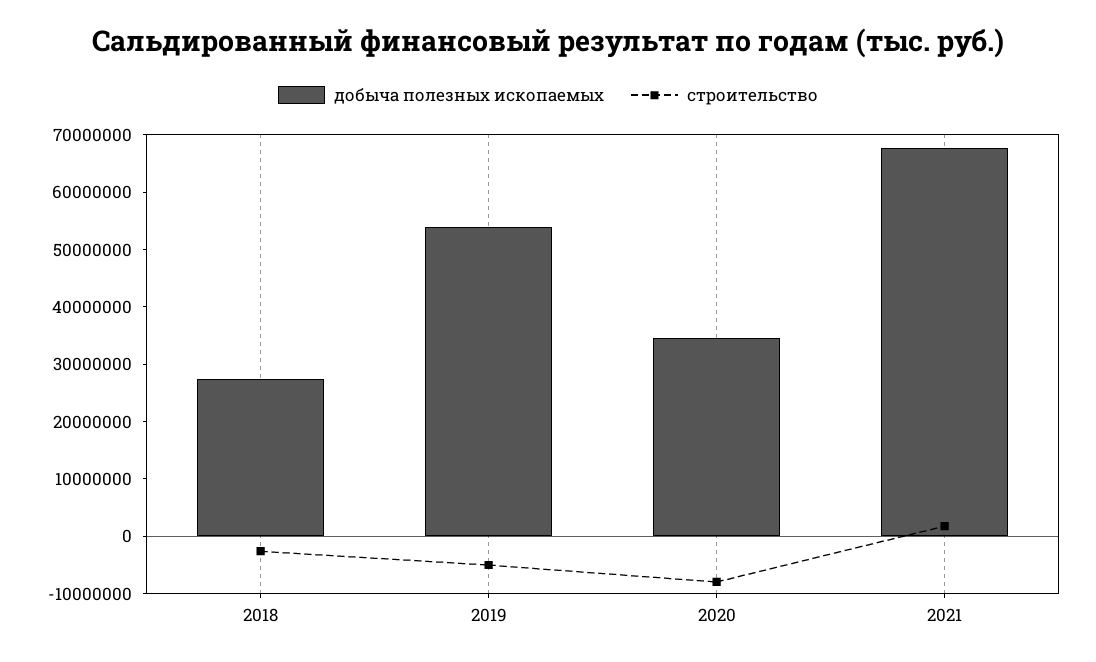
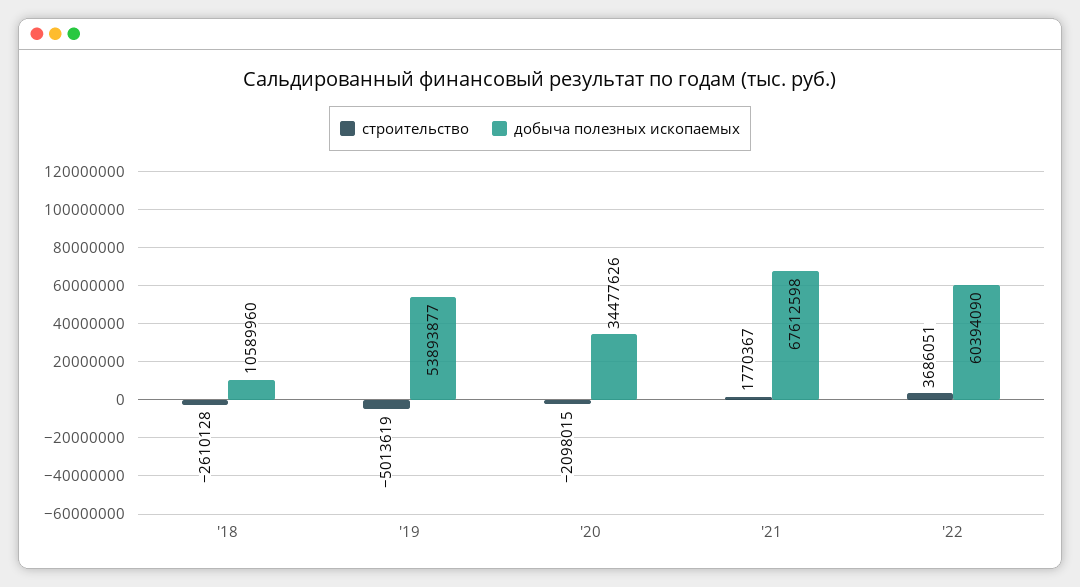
добыча полезных ископаемых, 2018: 28000000 -> 10589960
строительство, 2020: -8000000 -> -2098015
строительство, '22: none -> 3686051
добыча полезных ископаемых, '22: none -> 60394090

